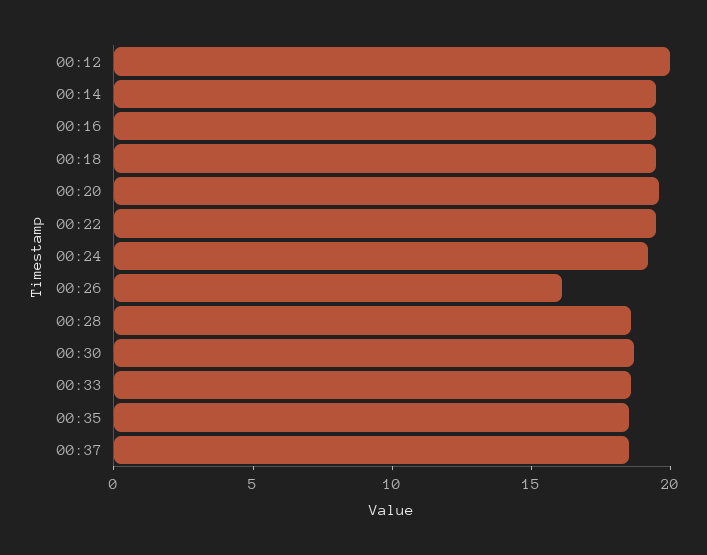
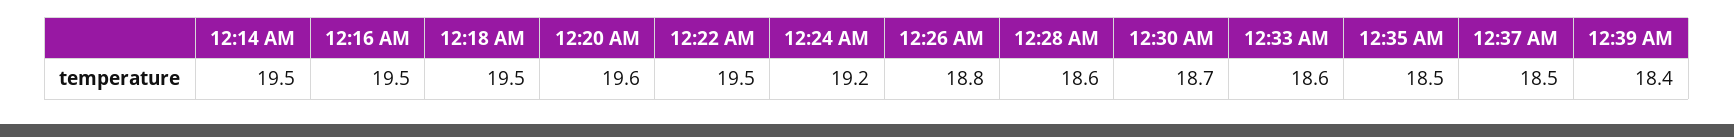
00:12: 20 -> none
00:26: 16 -> 18.8
12:39 AM: none -> 18.4

